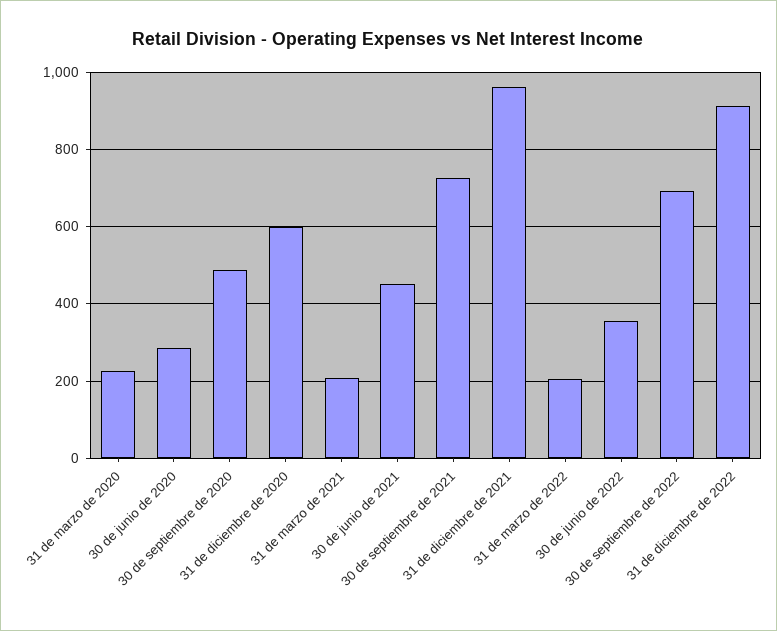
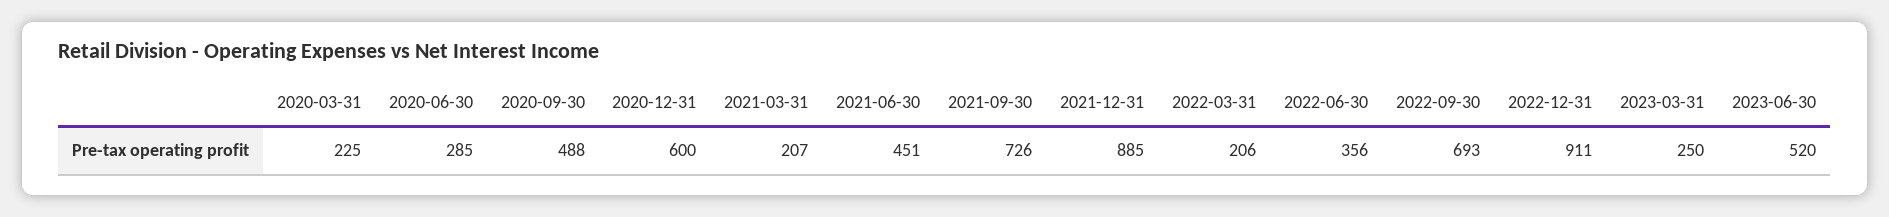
31 de diciembre de 2021: 960 -> 885
2023-03-31: none -> 250
2023-06-30: none -> 520

